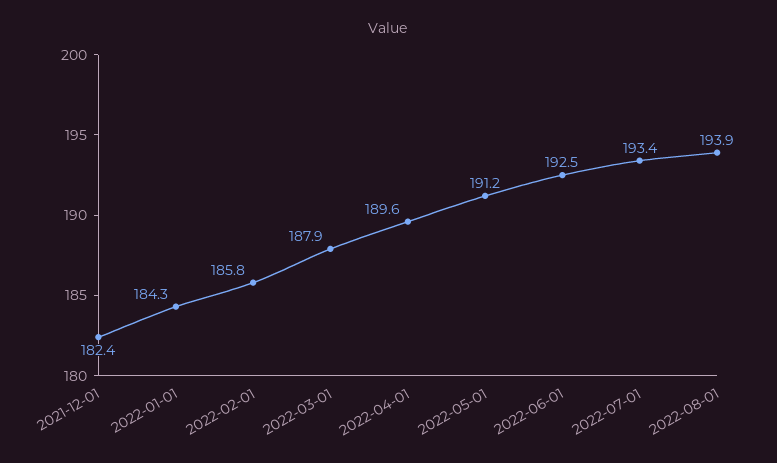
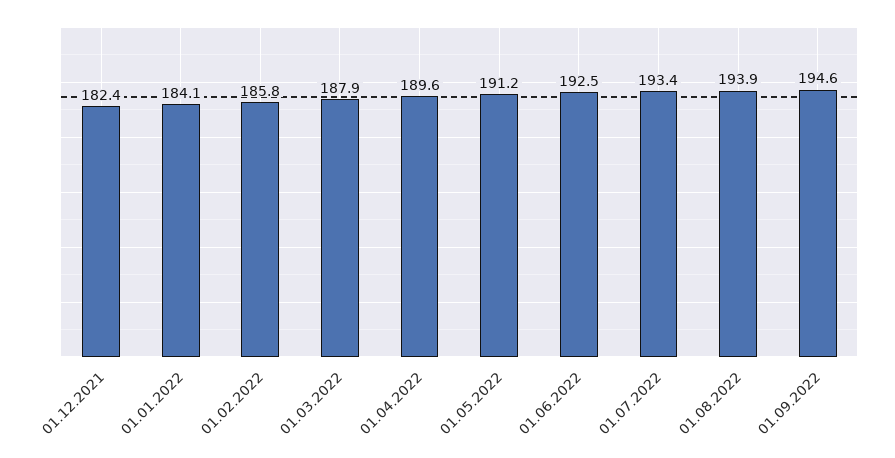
2022-01-01: 184.3 -> 184.1
01.09.2022: none -> 194.6

